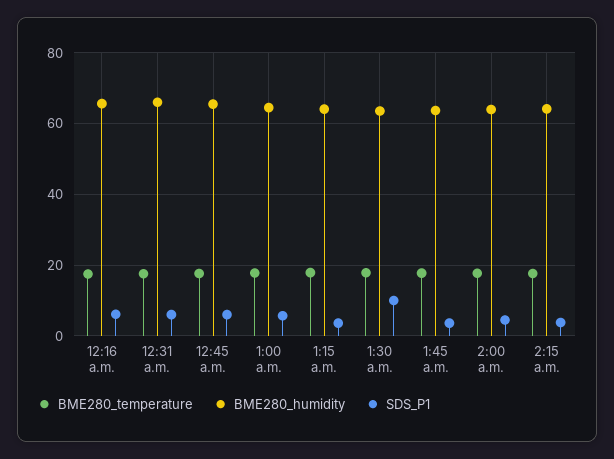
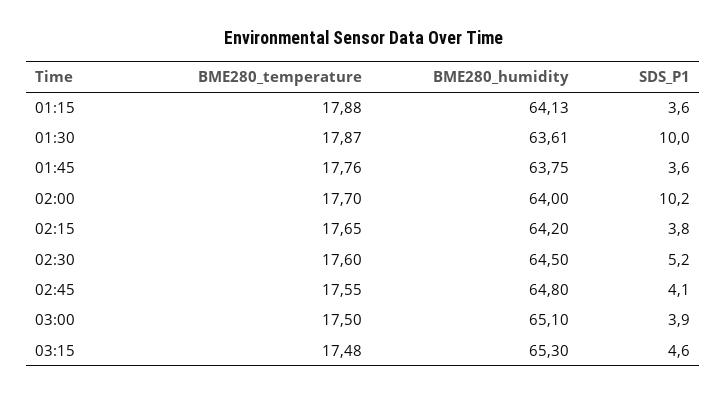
BME280_temperature, 12:16 a.m.: 18 -> none
BME280_humidity, 12:16 a.m.: 66 -> none
SDS_P1, 12:16 a.m.: 6 -> none
BME280_temperature, 12:31 a.m.: 18 -> none
BME280_humidity, 12:31 a.m.: 66 -> none
SDS_P1, 12:31 a.m.: 6 -> none
BME280_temperature, 12:45 a.m.: 18 -> none
BME280_humidity, 12:45 a.m.: 66 -> none
SDS_P1, 12:45 a.m.: 6 -> none
BME280_temperature, 1:00 a.m.: 18 -> none
BME280_humidity, 1:00 a.m.: 64 -> none
SDS_P1, 1:00 a.m.: 6 -> none
SDS_P1, 2:00 a.m.: 4 -> 10.2
BME280_temperature, 02:30: none -> 17.6
BME280_humidity, 02:30: none -> 64.5
SDS_P1, 02:30: none -> 5.2
BME280_temperature, 02:45: none -> 17.55
BME280_humidity, 02:45: none -> 64.8
SDS_P1, 02:45: none -> 4.1
BME280_temperature, 03:00: none -> 17.5
BME280_humidity, 03:00: none -> 65.1
SDS_P1, 03:00: none -> 3.9
BME280_temperature, 03:15: none -> 17.48
BME280_humidity, 03:15: none -> 65.3
SDS_P1, 03:15: none -> 4.6

